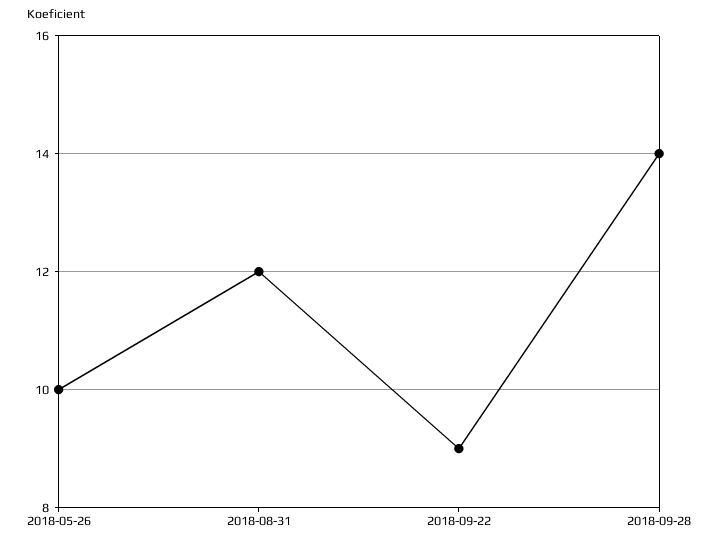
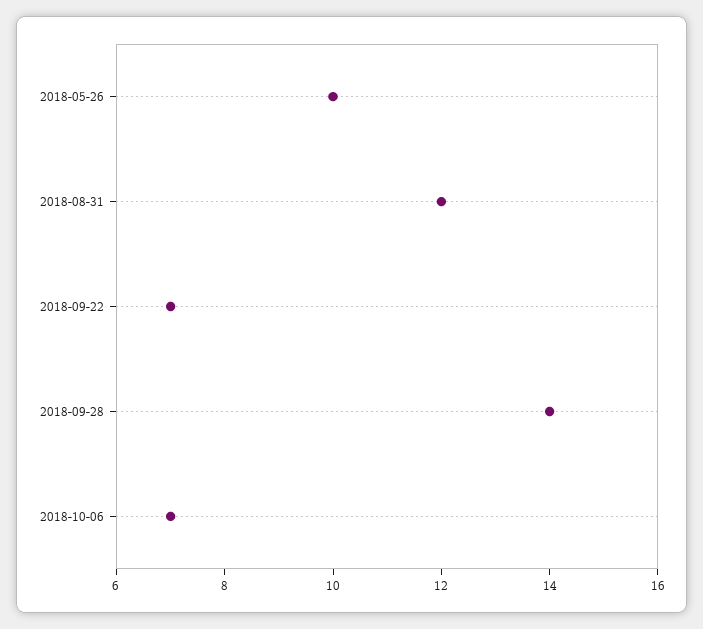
2018-09-22: 9 -> 7
2018-10-06: none -> 7

